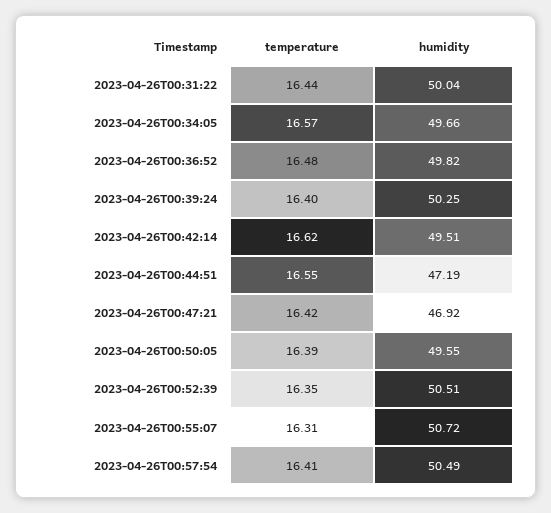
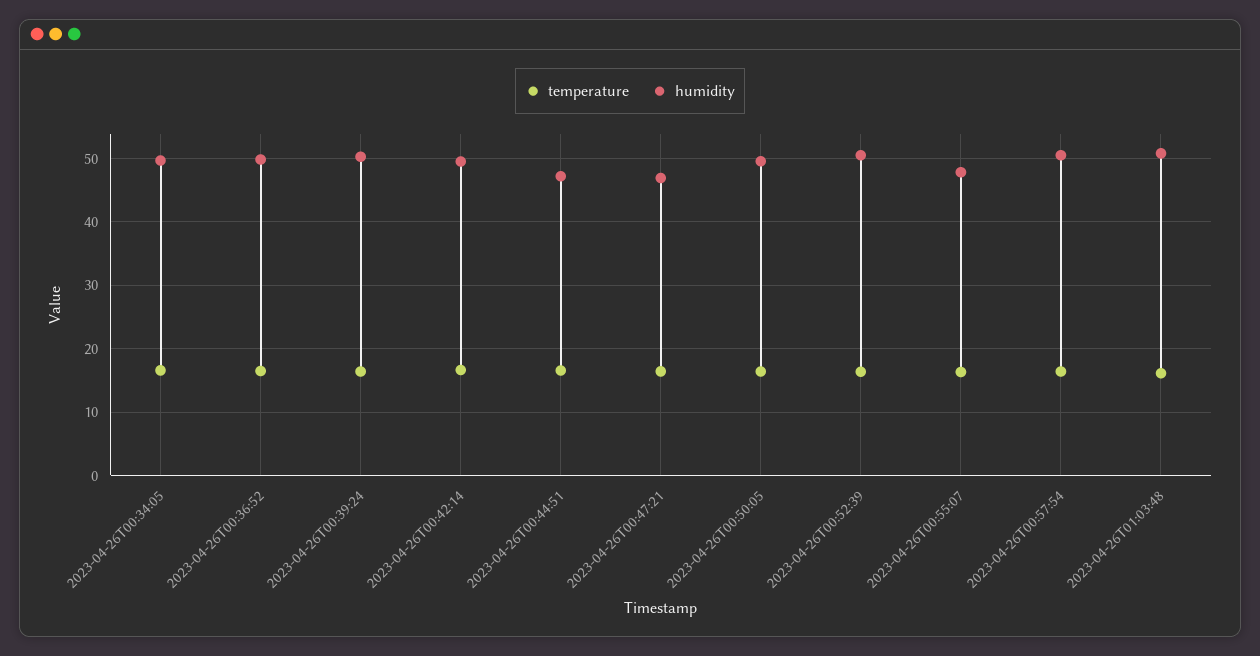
temperature, 2023-04-26T00:31:22: 16.44 -> none
humidity, 2023-04-26T00:31:22: 50.04 -> none
humidity, 2023-04-26T00:55:07: 50.72 -> 48
temperature, 2023-04-26T01:03:48: none -> 16
humidity, 2023-04-26T01:03:48: none -> 51

